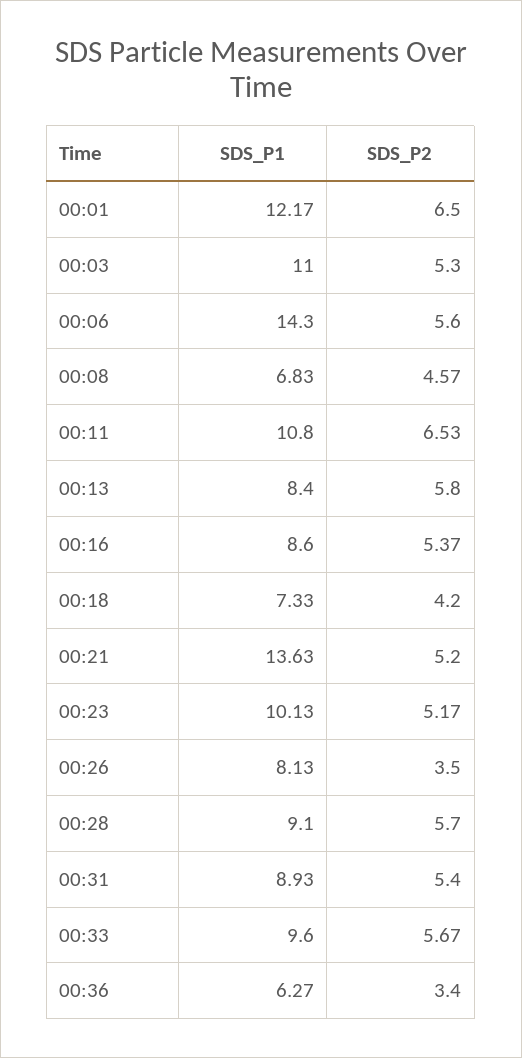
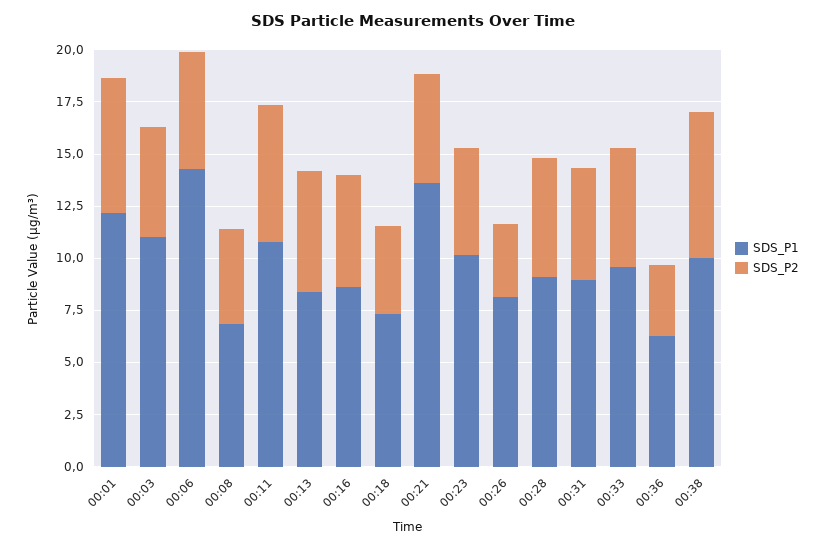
SDS_P1, 00:38: none -> 10
SDS_P2, 00:38: none -> 7

